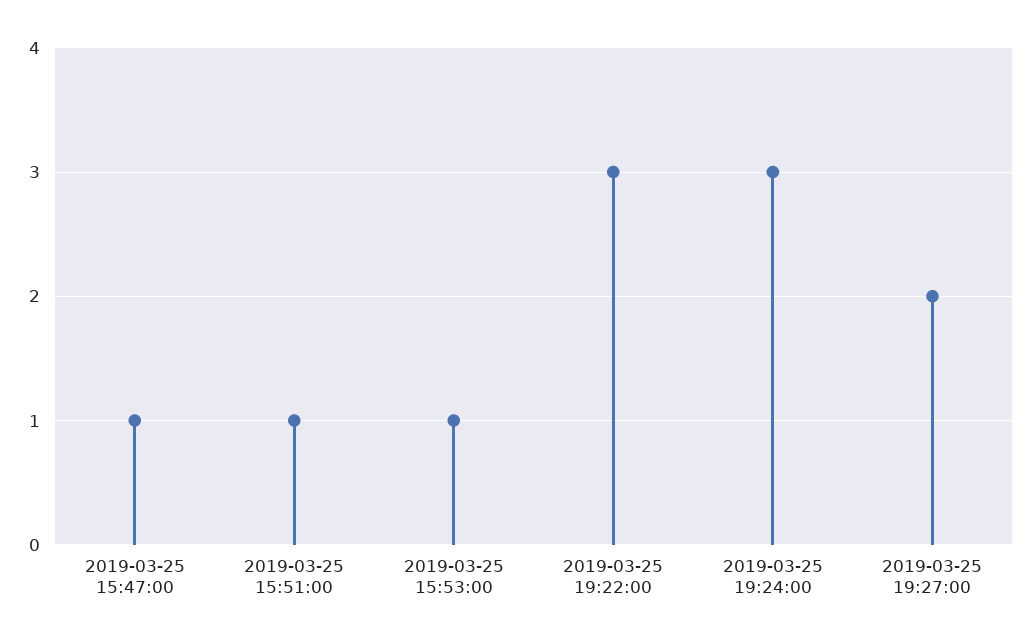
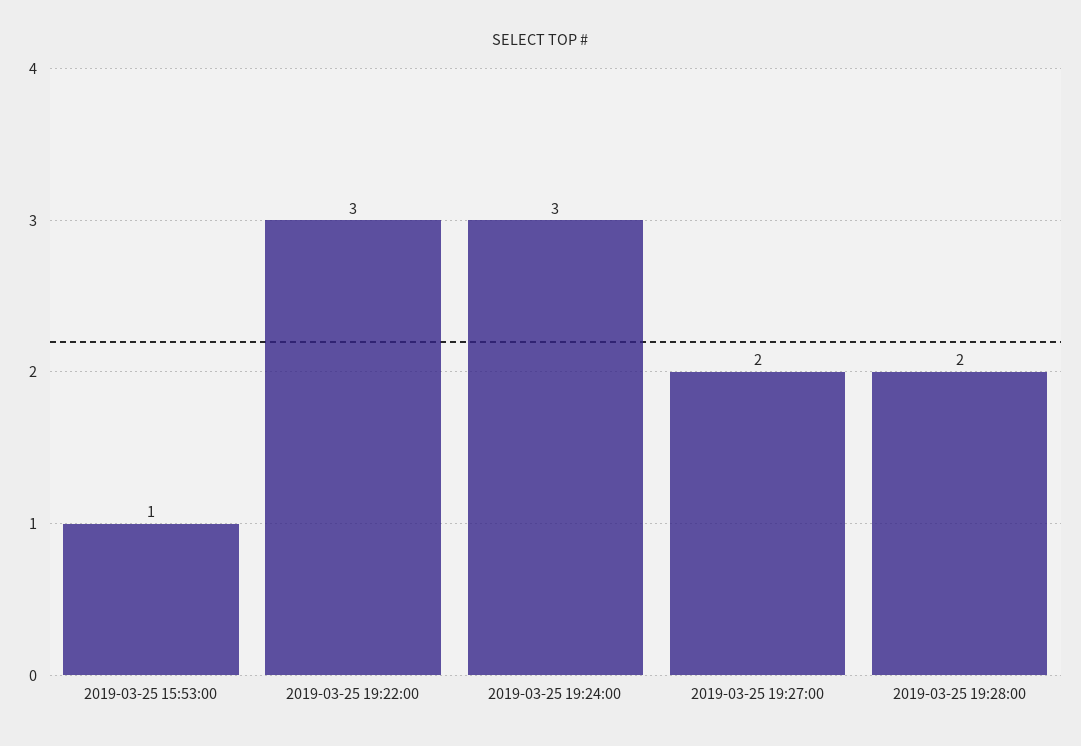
2019-03-25 15:47:00: 1 -> none
2019-03-25 15:51:00: 1 -> none
2019-03-25 19:28:00: none -> 2

